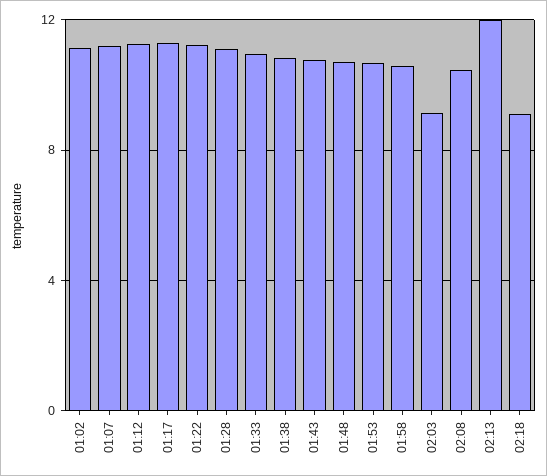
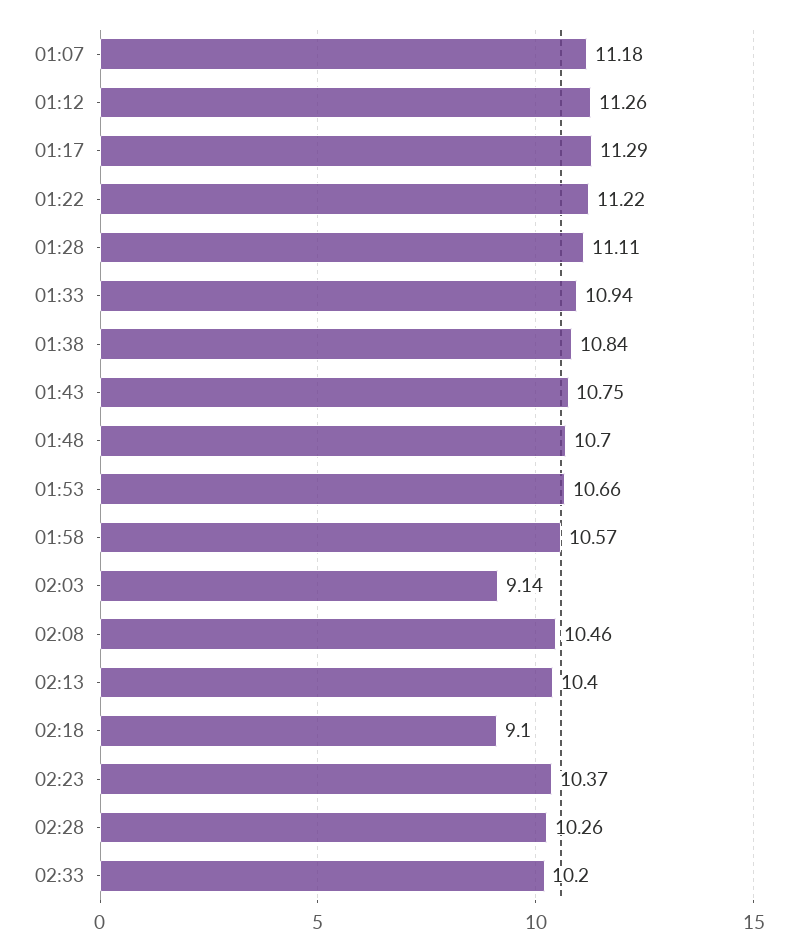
01:02: 11 -> none
02:13: 12 -> 10.4
02:23: none -> 10.37
02:28: none -> 10.26
02:33: none -> 10.2

